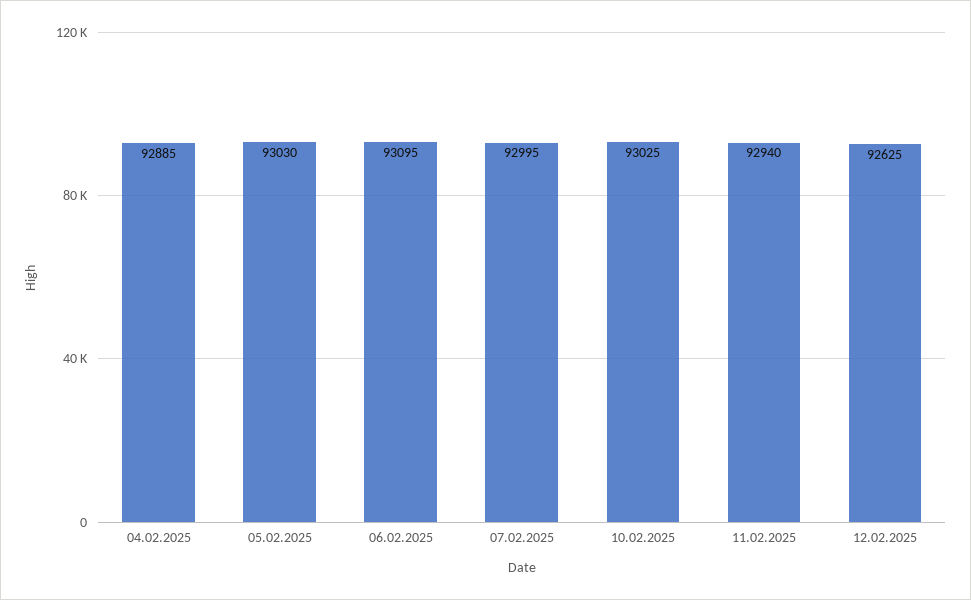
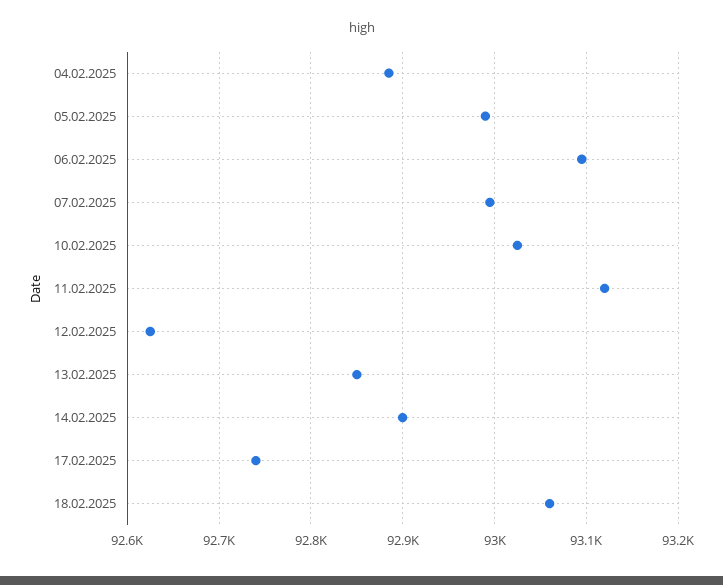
05.02.2025: 93030 -> 92990
11.02.2025: 92940 -> 93120
13.02.2025: none -> 92850
14.02.2025: none -> 92900
17.02.2025: none -> 92740
18.02.2025: none -> 93060

